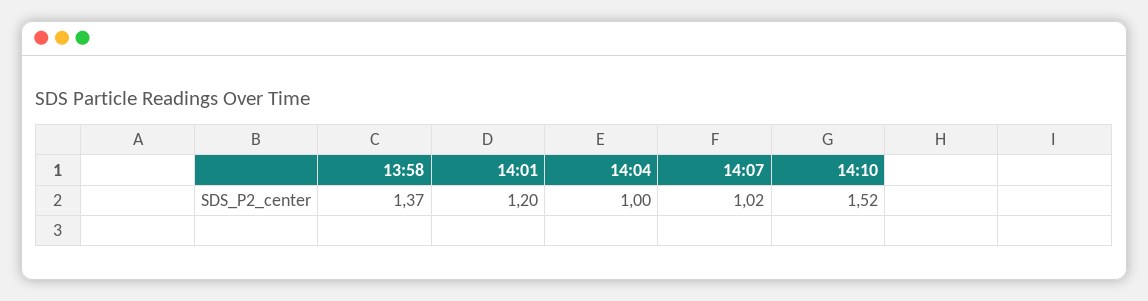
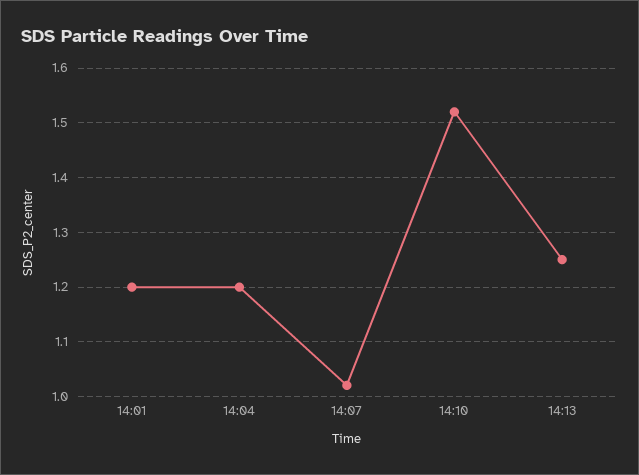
13:58: 1.37 -> none
14:04: 1 -> 1.2
14:13: none -> 1.25

